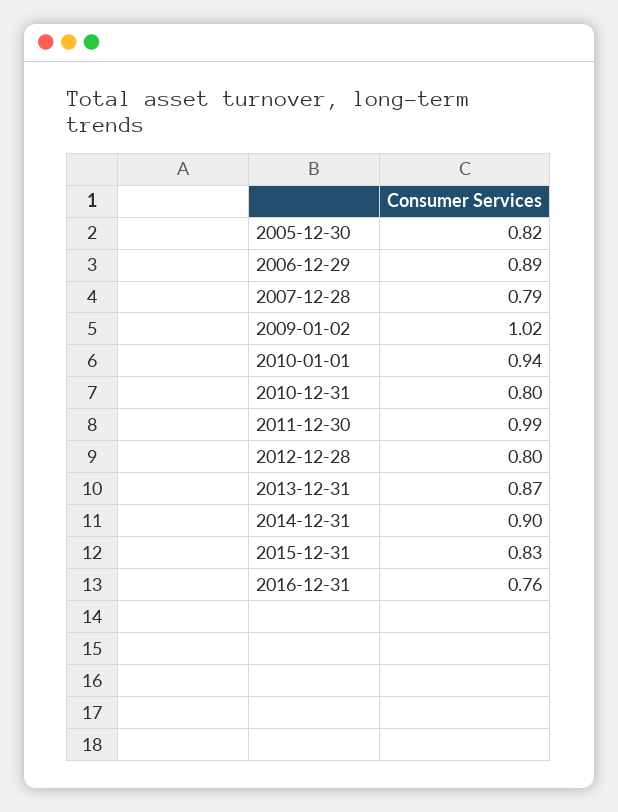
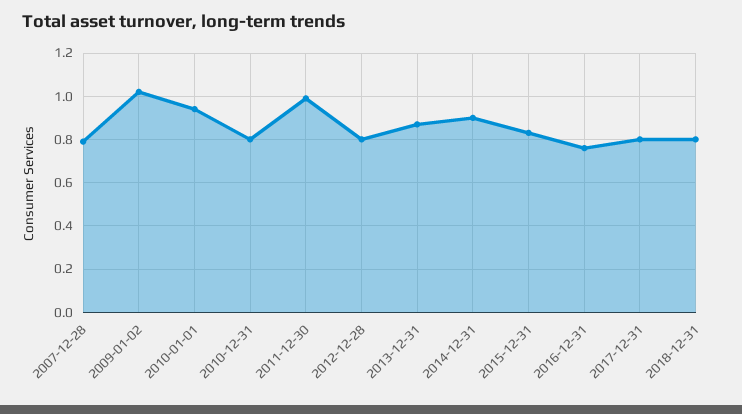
2005-12-30: 0.82 -> none
2006-12-29: 0.89 -> none
2017-12-31: none -> 0.8
2018-12-31: none -> 0.8

